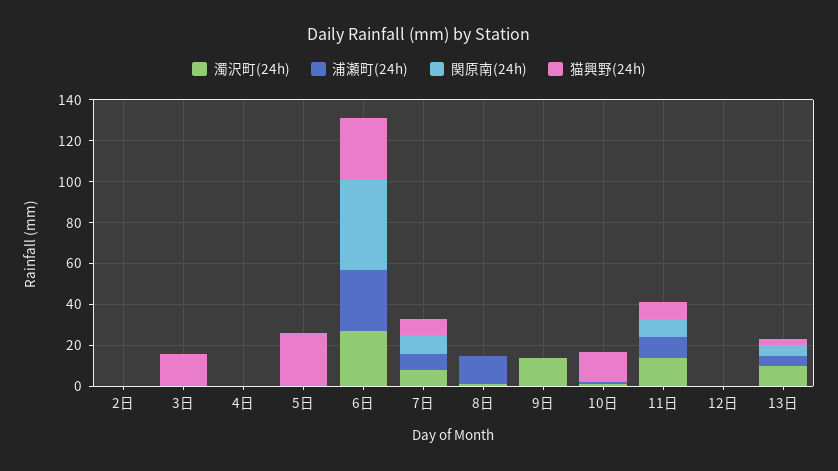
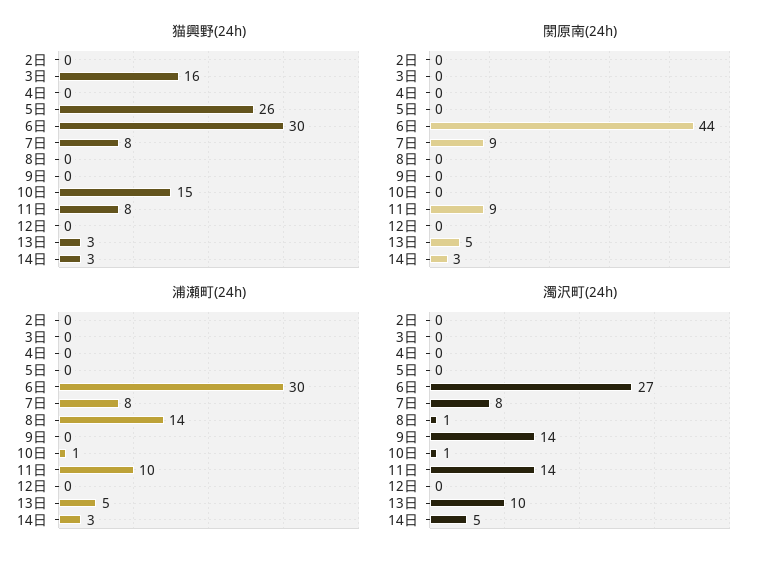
猫興野(24h), 14日: none -> 3
関原南(24h), 14日: none -> 3
浦瀬町(24h), 14日: none -> 3
濁沢町(24h), 14日: none -> 5

